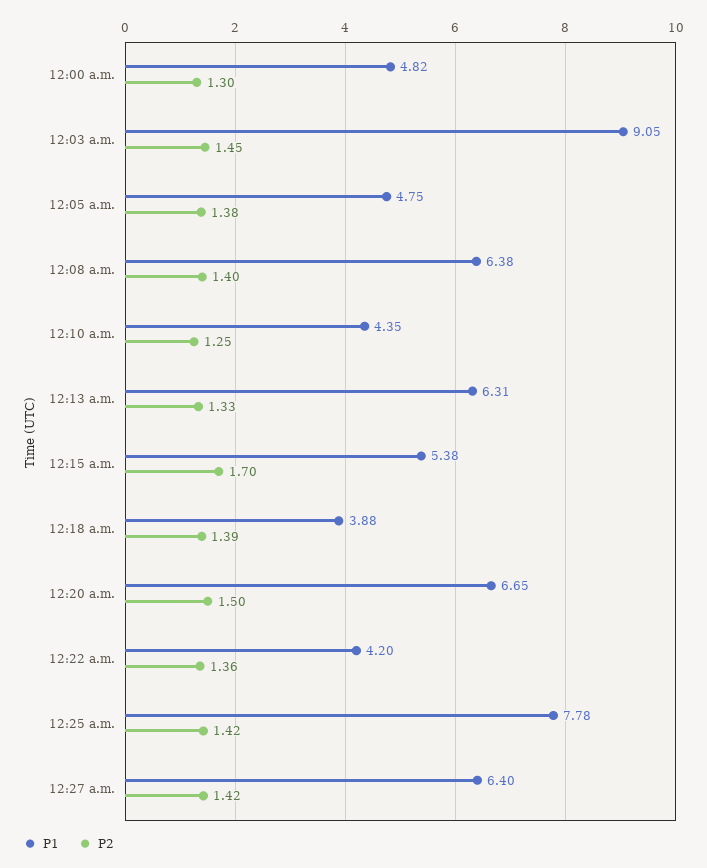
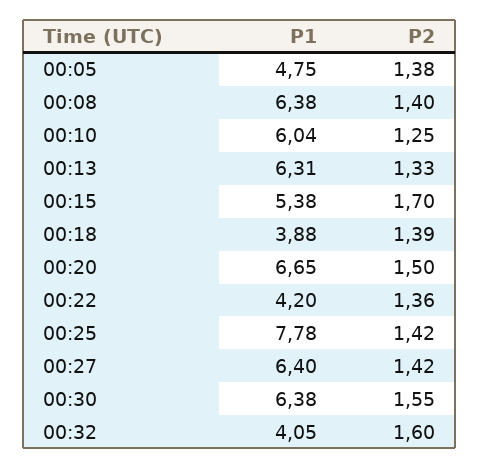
P1, 12:00 a.m.: 4.82 -> none
P2, 12:00 a.m.: 1.3 -> none
P1, 12:03 a.m.: 9.05 -> none
P2, 12:03 a.m.: 1.45 -> none
P1, 12:10 a.m.: 4.35 -> 6.04
P1, 00:30: none -> 6.38
P2, 00:30: none -> 1.55
P1, 00:32: none -> 4.05
P2, 00:32: none -> 1.6

